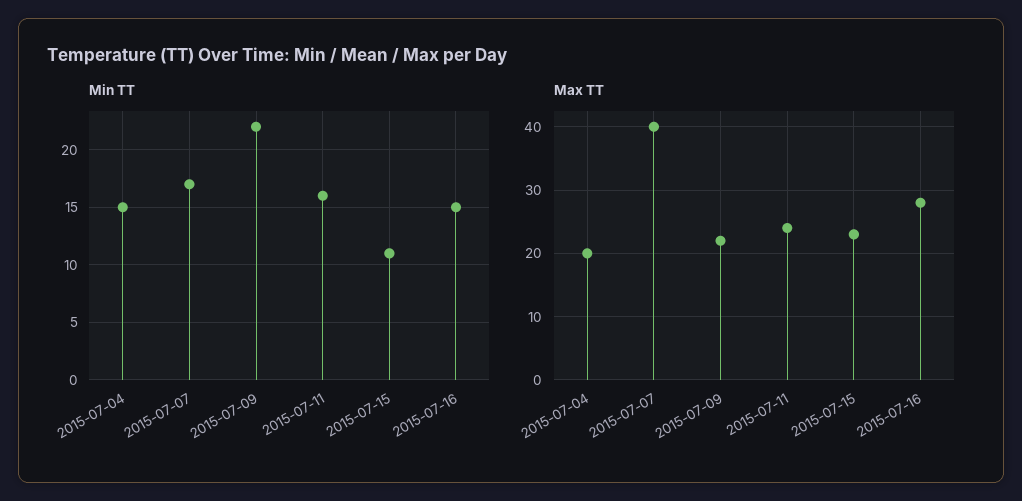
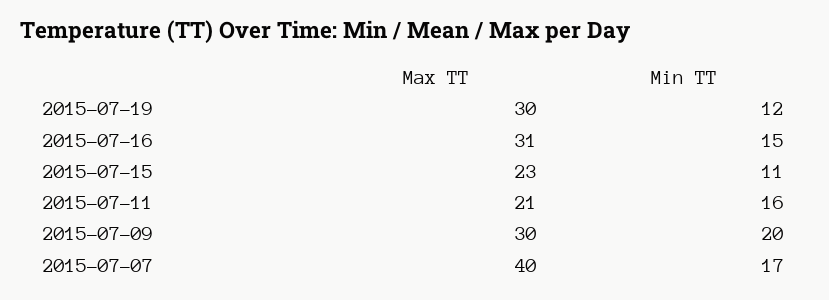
Min TT, 2015-07-04: 15 -> none
Min TT, 2015-07-09: 22 -> 20
Max TT, 2015-07-04: 20 -> none
Max TT, 2015-07-09: 22 -> 30
Max TT, 2015-07-11: 24 -> 21
Max TT, 2015-07-16: 28 -> 31
Max TT, 2015-07-19: none -> 30
Min TT, 2015-07-19: none -> 12

